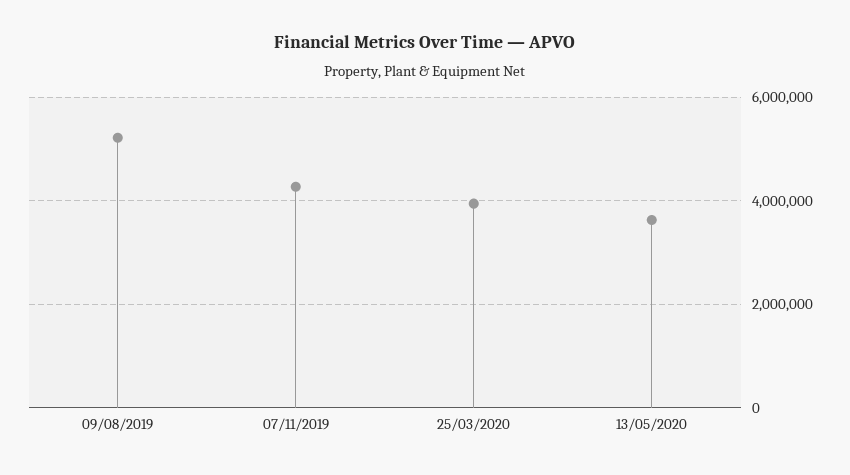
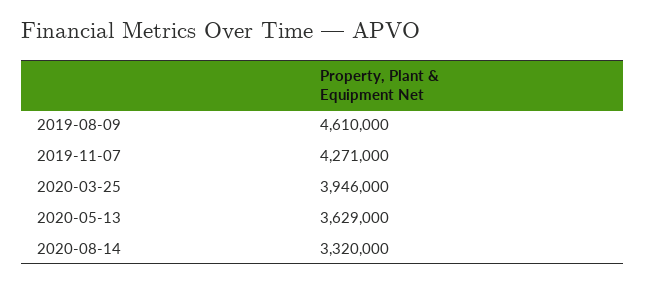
09/08/2019: 5200000 -> 4610000
2020-08-14: none -> 3320000

